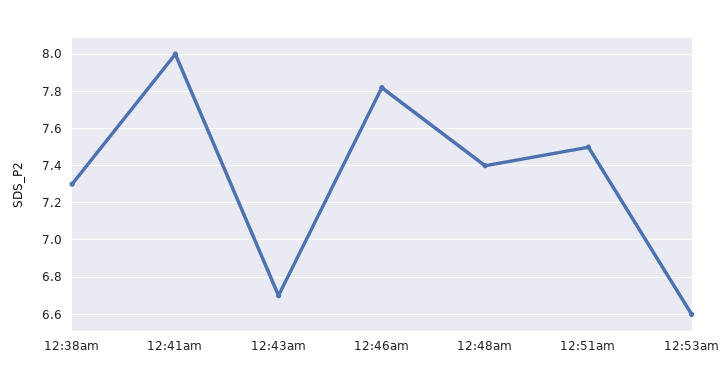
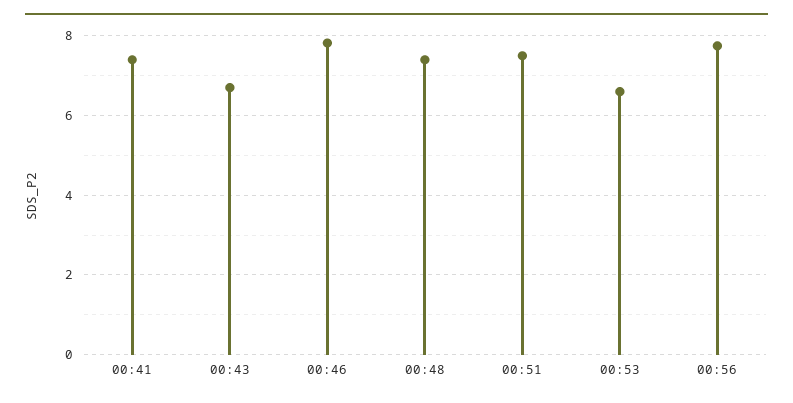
12:38am: 7.3 -> none
12:41am: 8 -> 7.4
00:56: none -> 7.8

